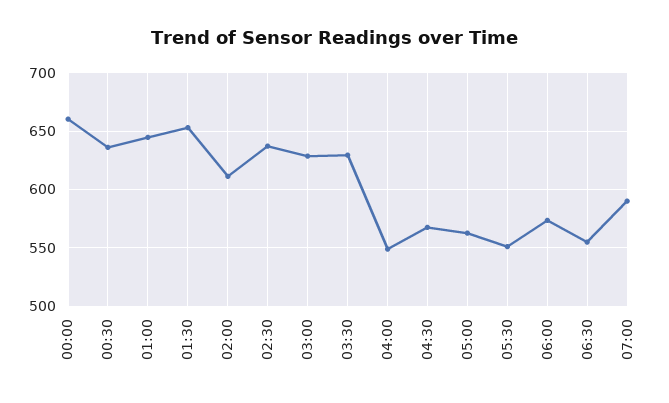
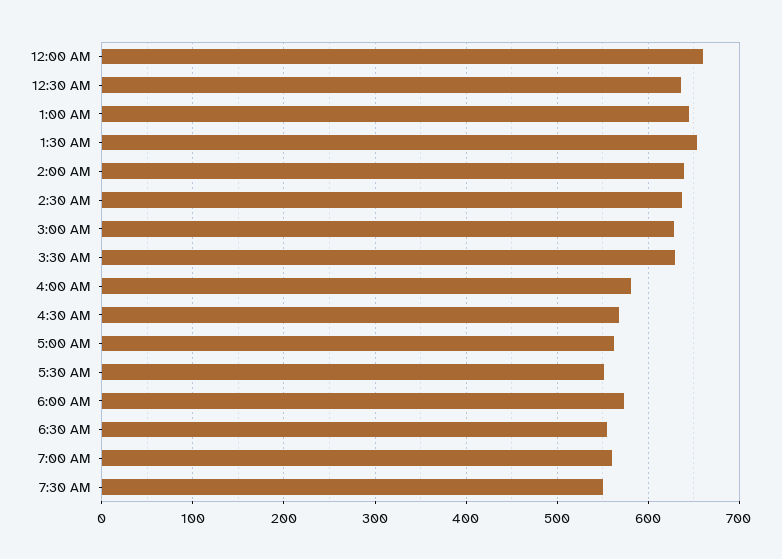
02:00: 610 -> 640
04:00: 550 -> 580
07:00: 590 -> 560
7:30 AM: none -> 550

